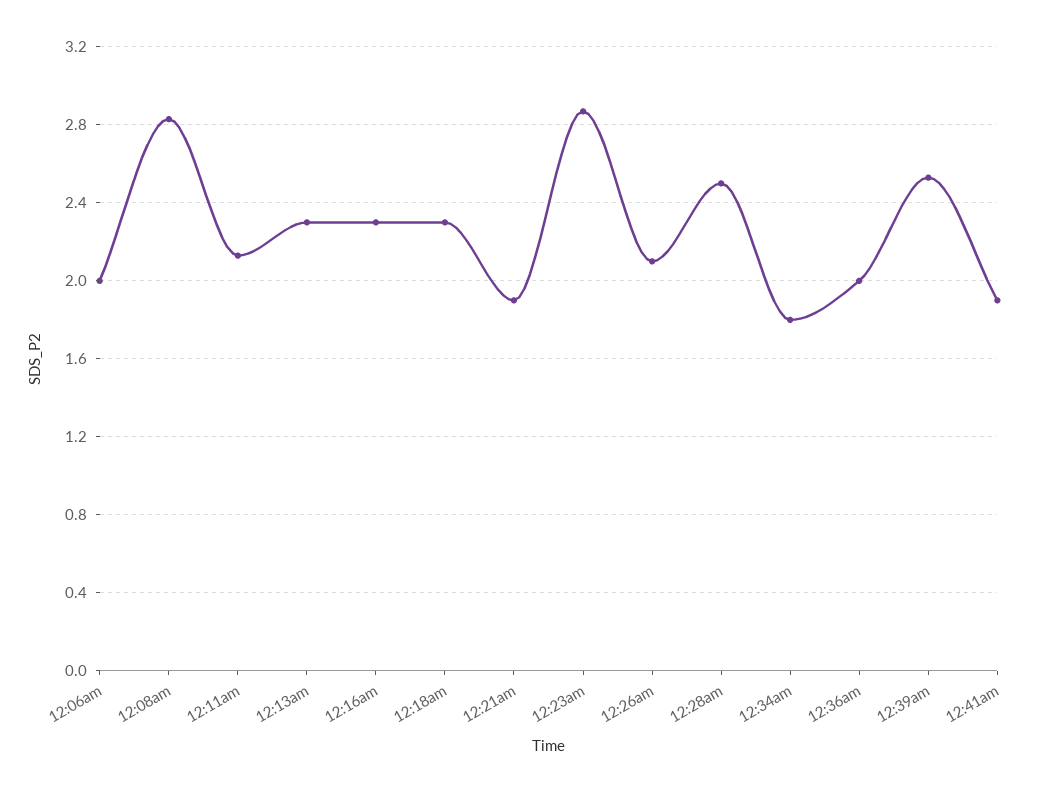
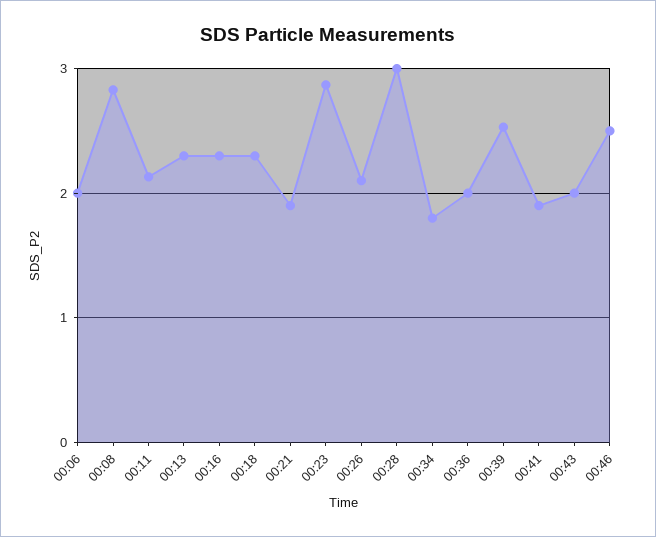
12:28am: 2.5 -> 3
00:43: none -> 2
00:46: none -> 2.5

